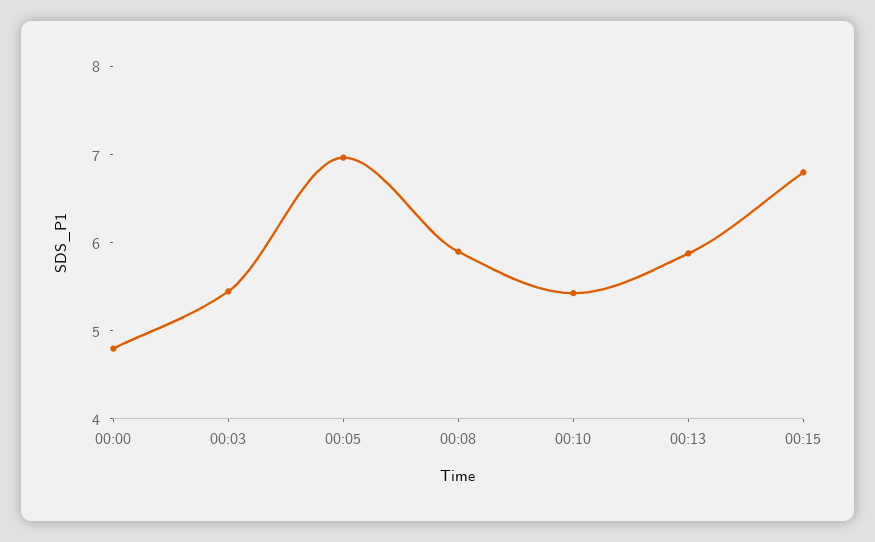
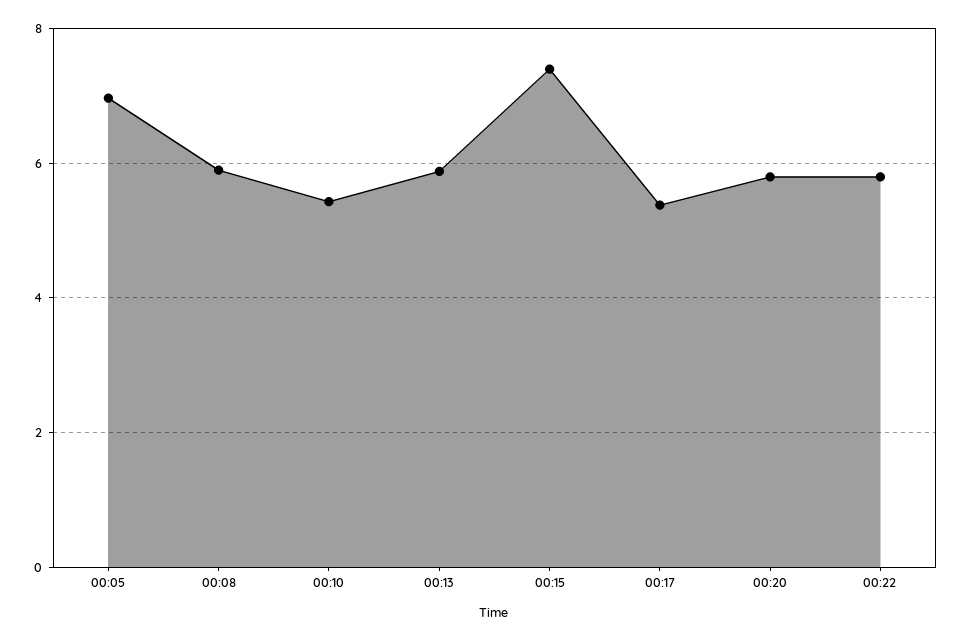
00:00: 4.8 -> none
00:03: 5.4 -> none
00:15: 6.8 -> 7.4
00:17: none -> 5.4
00:20: none -> 5.8
00:22: none -> 5.8

